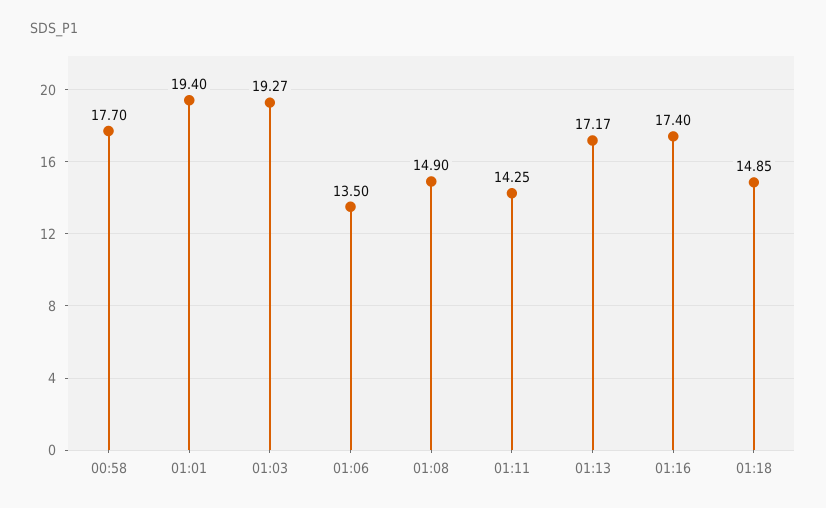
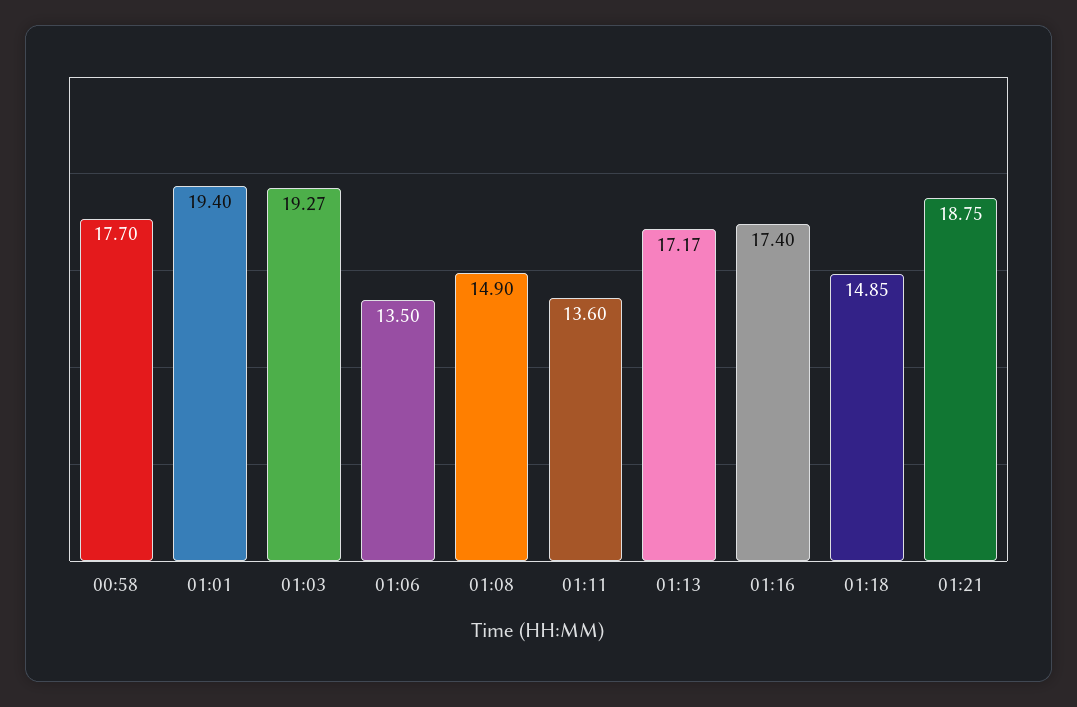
01:11: 14.25 -> 13.6
01:21: none -> 18.75

